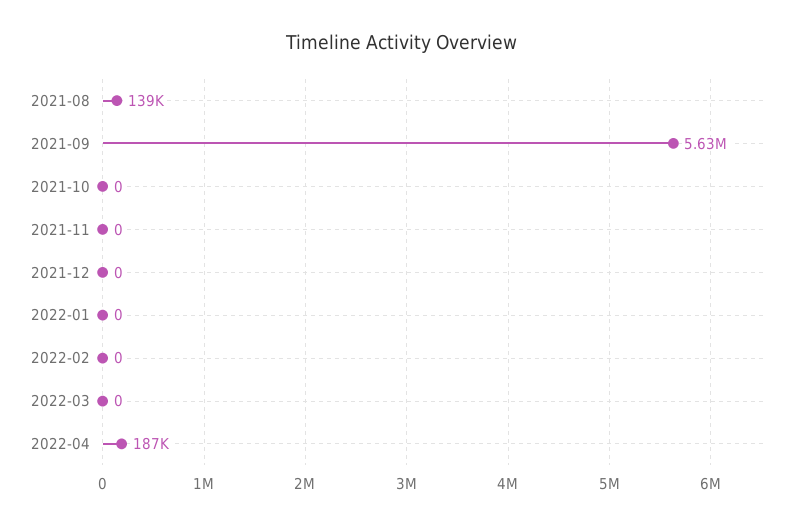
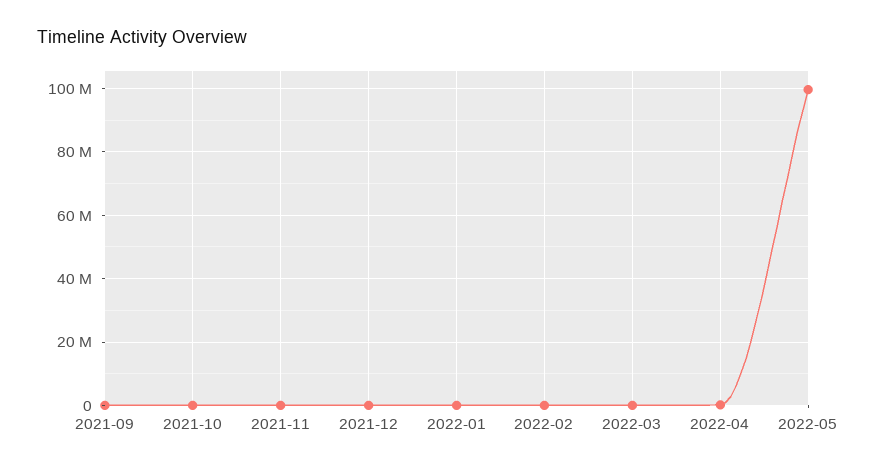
2021-08: 139000 -> none
2021-09: 5630000 -> 0
2022-05: none -> 100000000

